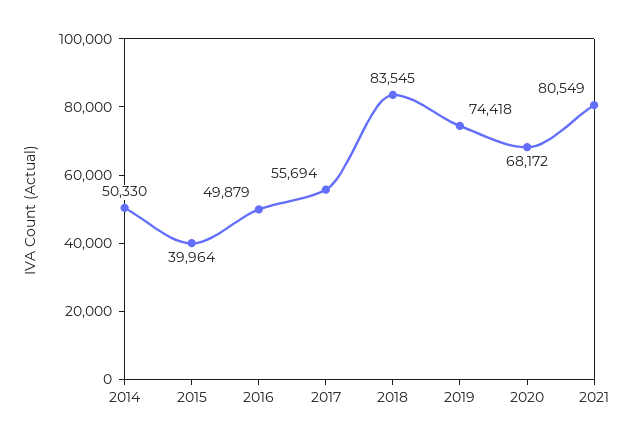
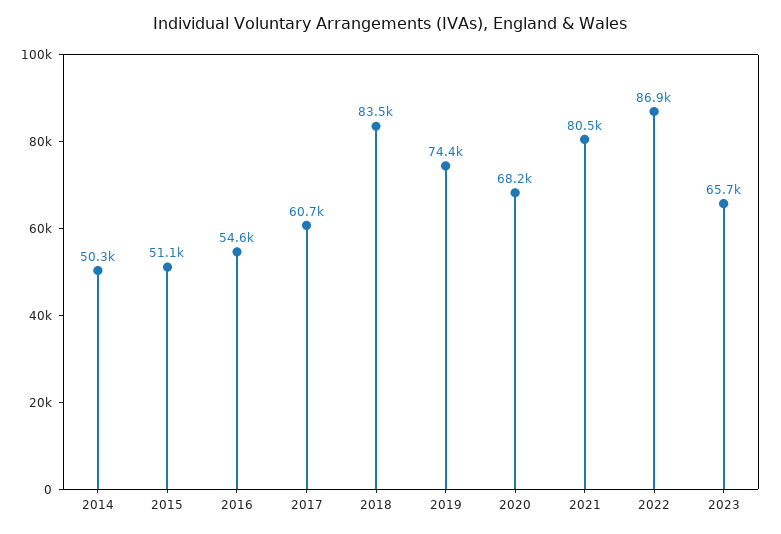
2015: 39964 -> 51100
2016: 49879 -> 54600
2017: 55694 -> 60700
2022: none -> 86900
2023: none -> 65700

